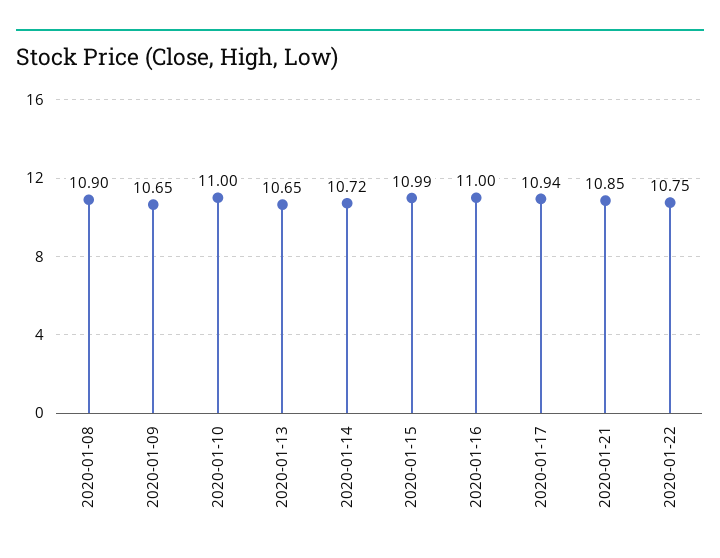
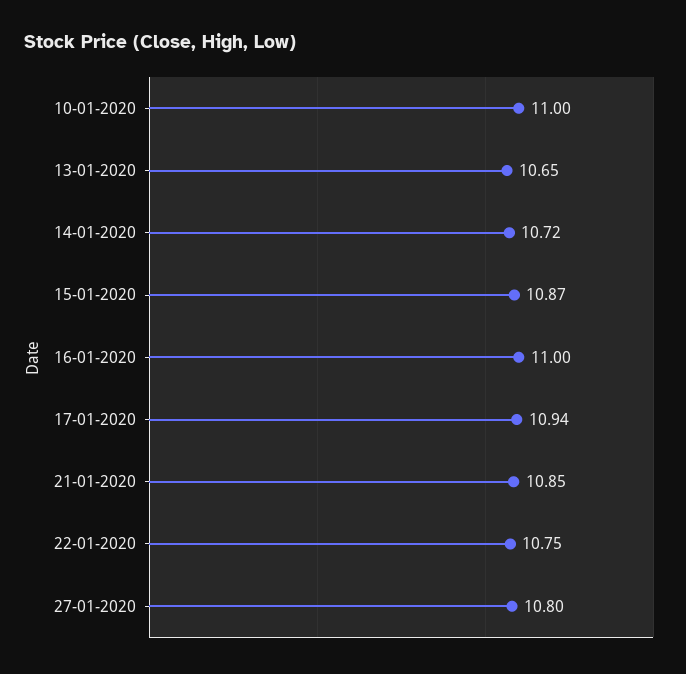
2020-01-08: 10.9 -> none
2020-01-09: 10.65 -> none
2020-01-15: 10.99 -> 10.87
27-01-2020: none -> 10.8

